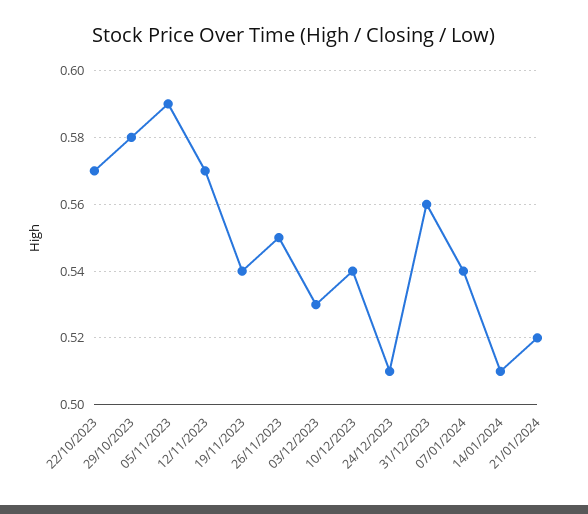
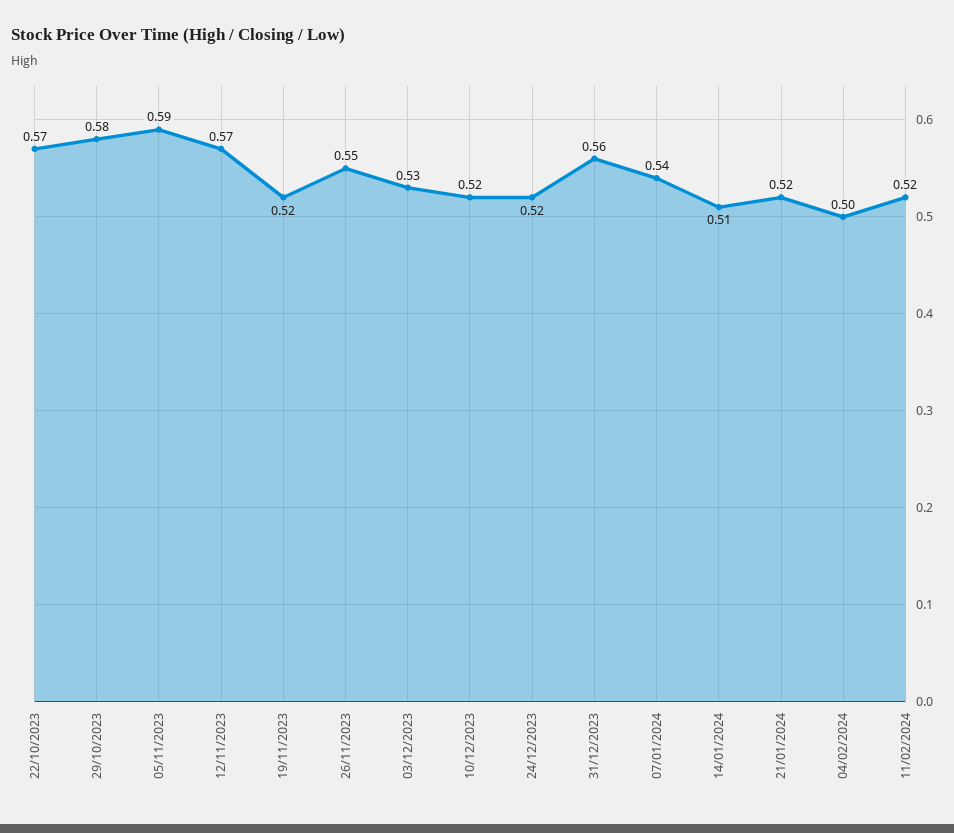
19/11/2023: 0.54 -> 0.52
10/12/2023: 0.54 -> 0.52
24/12/2023: 0.51 -> 0.52
04/02/2024: none -> 0.5
11/02/2024: none -> 0.52

